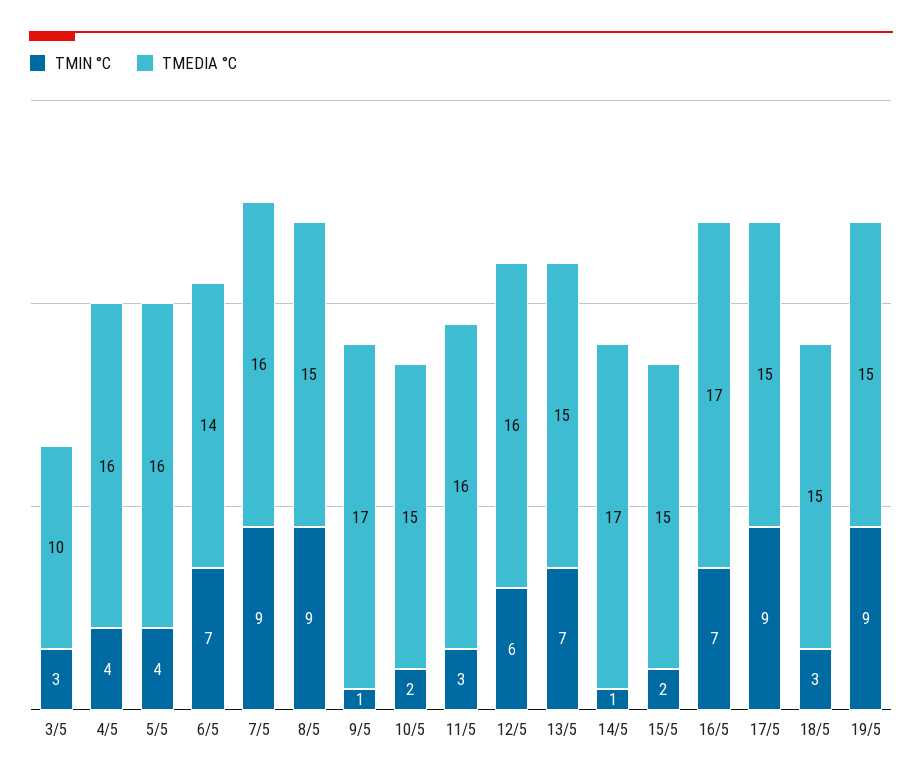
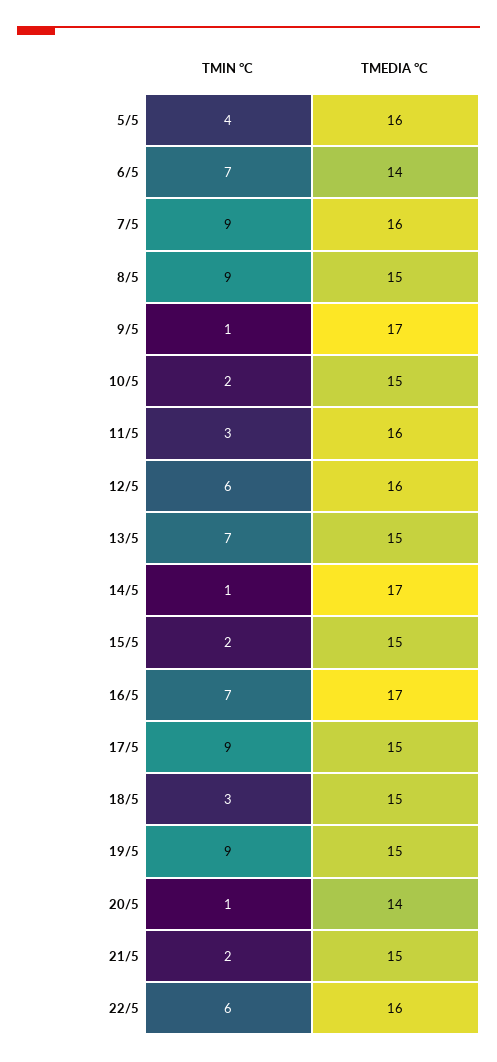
TMIN °C, 3/5: 3 -> none
TMEDIA °C, 3/5: 10 -> none
TMIN °C, 4/5: 4 -> none
TMEDIA °C, 4/5: 16 -> none
TMIN °C, 20/5: none -> 1
TMEDIA °C, 20/5: none -> 14
TMIN °C, 21/5: none -> 2
TMEDIA °C, 21/5: none -> 15
TMIN °C, 22/5: none -> 6
TMEDIA °C, 22/5: none -> 16

